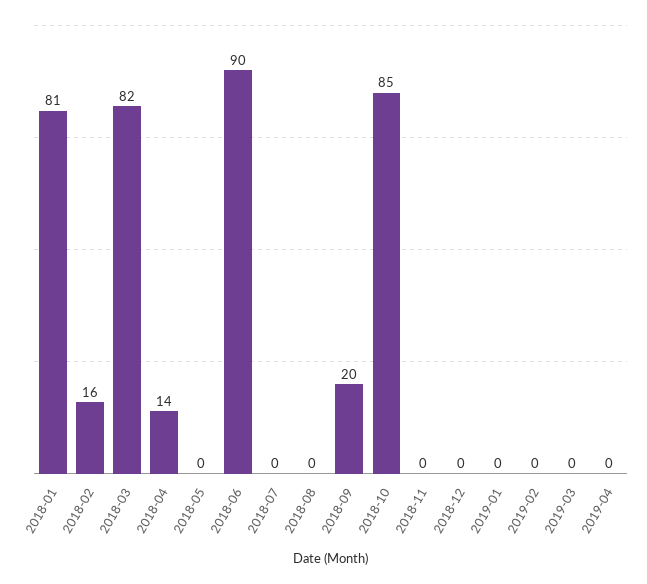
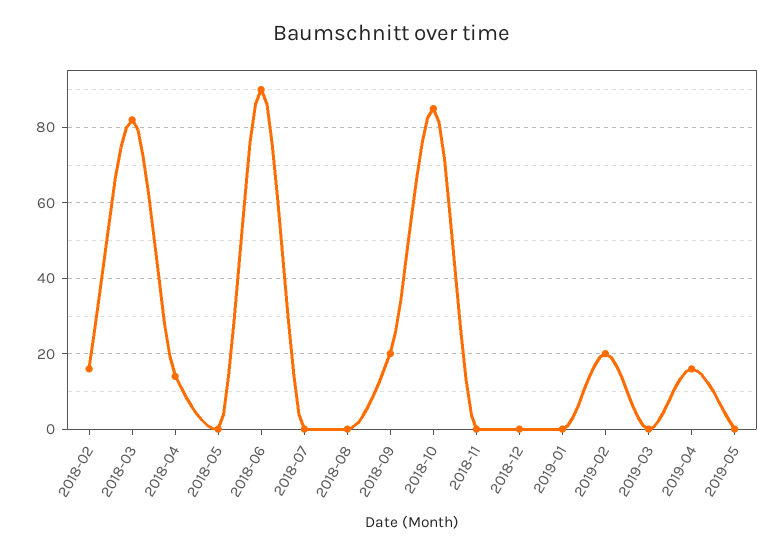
2018-01: 81 -> none
2019-02: 0 -> 20
2019-04: 0 -> 15
2019-05: none -> 0

